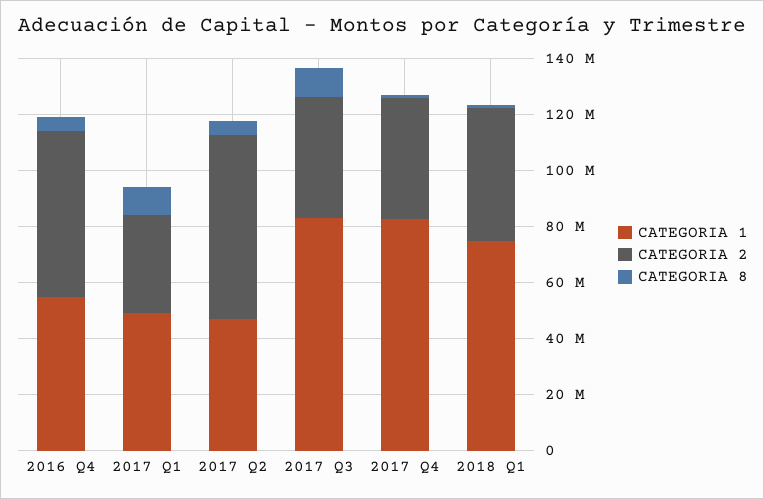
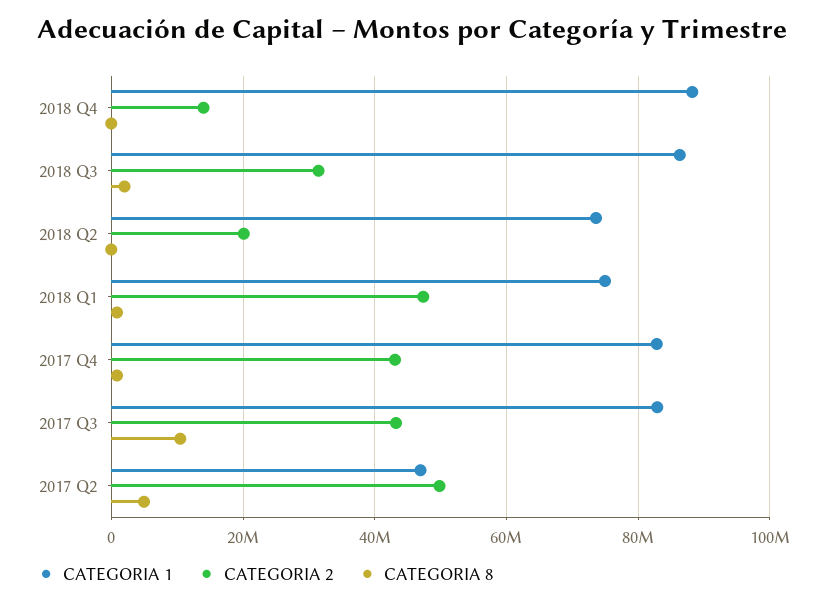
CATEGORIA 1, 2016 Q4: 55000000 -> none
CATEGORIA 2, 2016 Q4: 60000000 -> none
CATEGORIA 8, 2016 Q4: 5000000 -> none
CATEGORIA 1, 2017 Q1: 50000000 -> none
CATEGORIA 2, 2017 Q1: 35000000 -> none
CATEGORIA 8, 2017 Q1: 10000000 -> none
CATEGORIA 2, 2017 Q2: 65000000 -> 50000000
CATEGORIA 1, 2018 Q4: none -> 88000000
CATEGORIA 2, 2018 Q4: none -> 14000000
CATEGORIA 8, 2018 Q4: none -> 0
CATEGORIA 1, 2018 Q3: none -> 86000000
CATEGORIA 2, 2018 Q3: none -> 32000000
CATEGORIA 8, 2018 Q3: none -> 2000000
CATEGORIA 1, 2018 Q2: none -> 74000000
CATEGORIA 2, 2018 Q2: none -> 20000000
CATEGORIA 8, 2018 Q2: none -> 0

